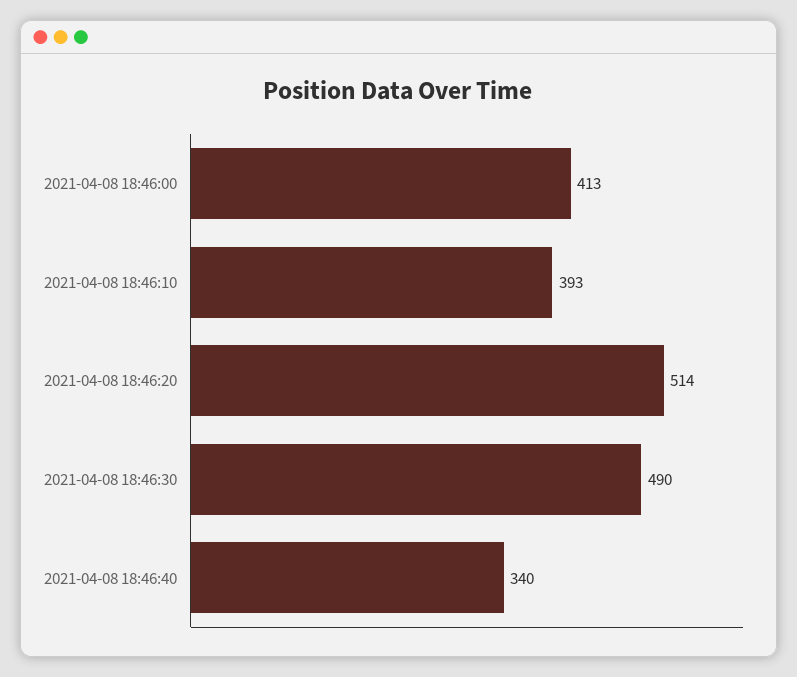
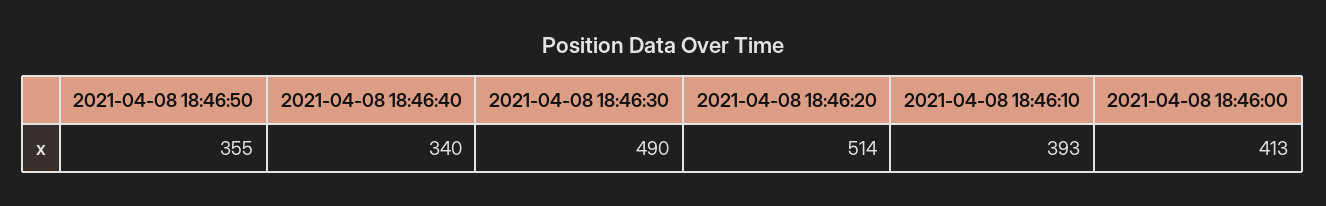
2021-04-08 18:46:50: none -> 355

